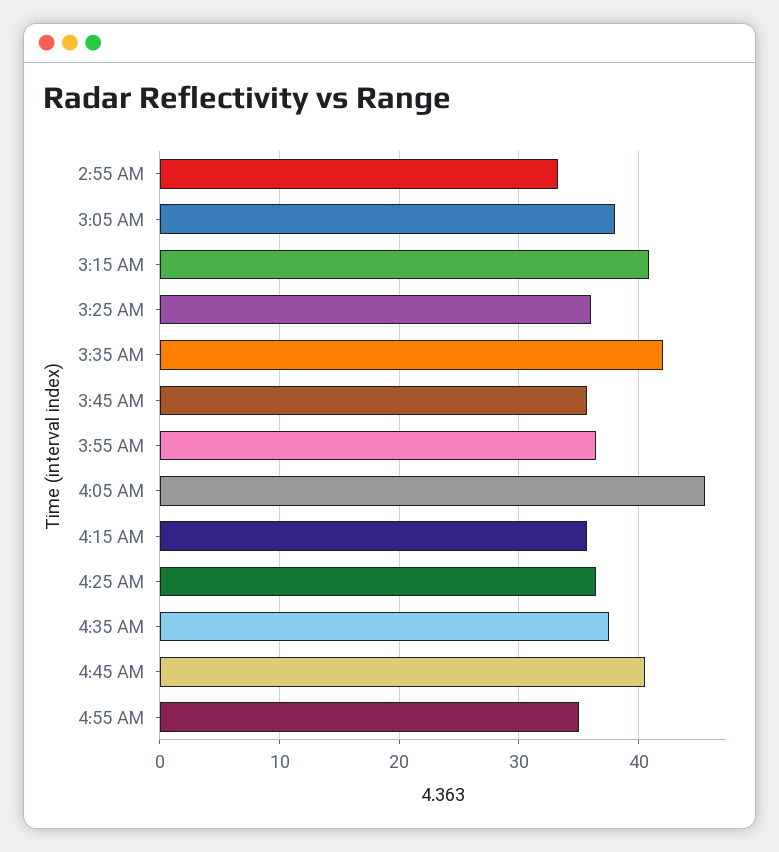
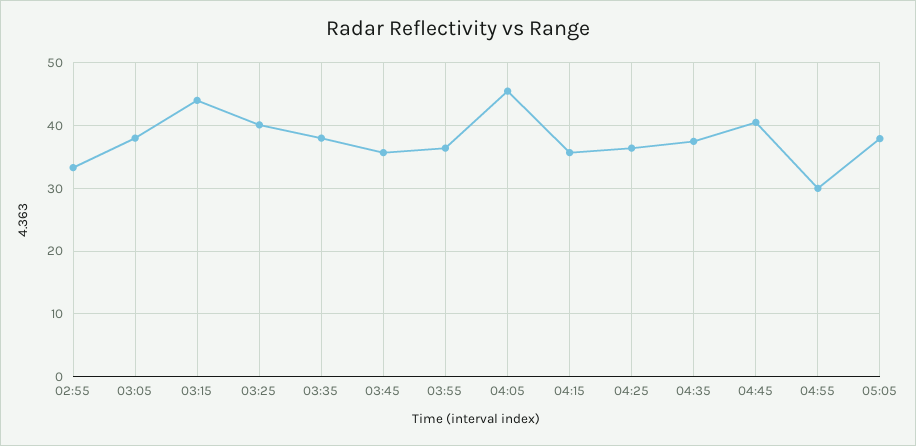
3:15 AM: 41 -> 44
3:25 AM: 36 -> 40
3:35 AM: 42 -> 38
4:55 AM: 35 -> 30
05:05: none -> 38

